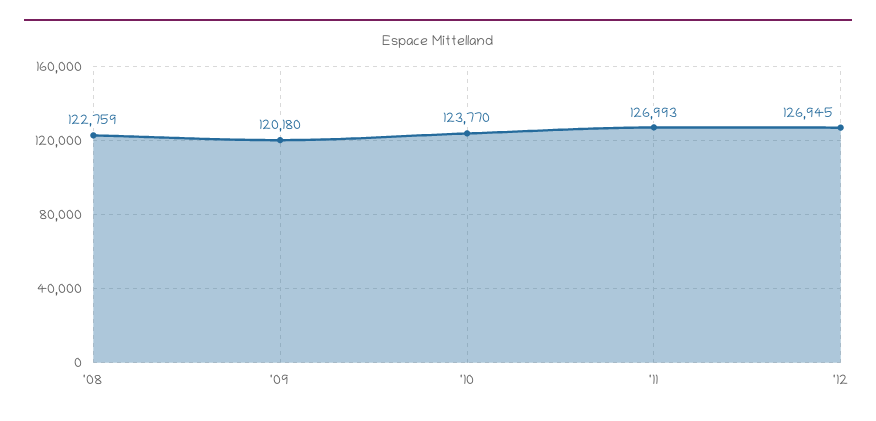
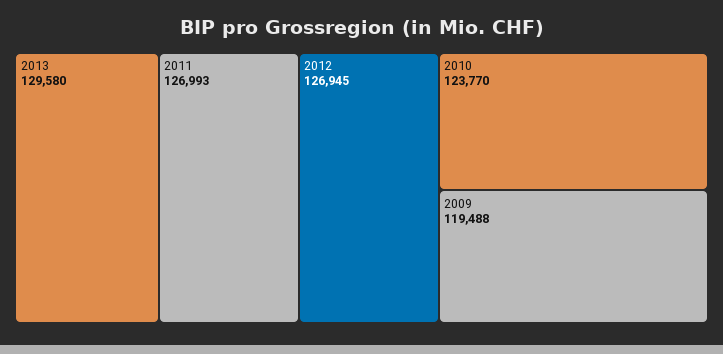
'08: 122759 -> none
'09: 120180 -> 119488
2013: none -> 129580

